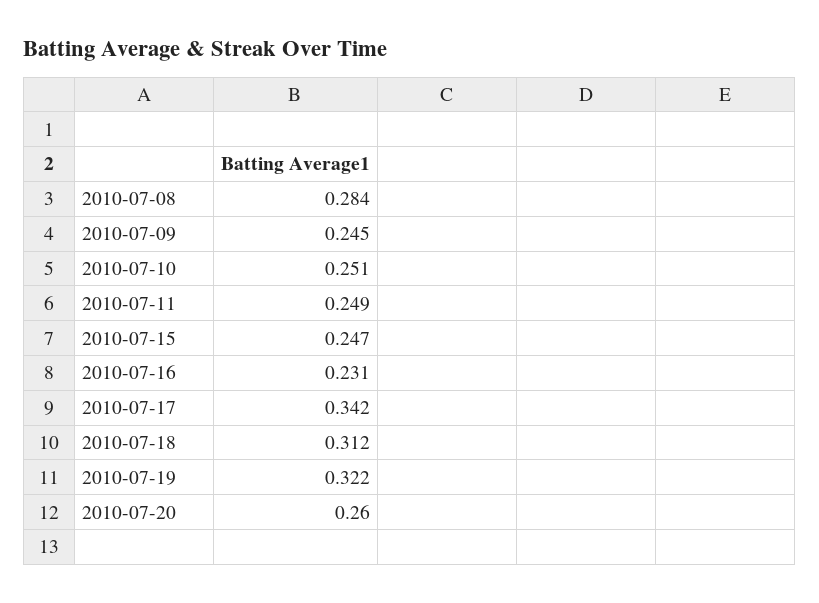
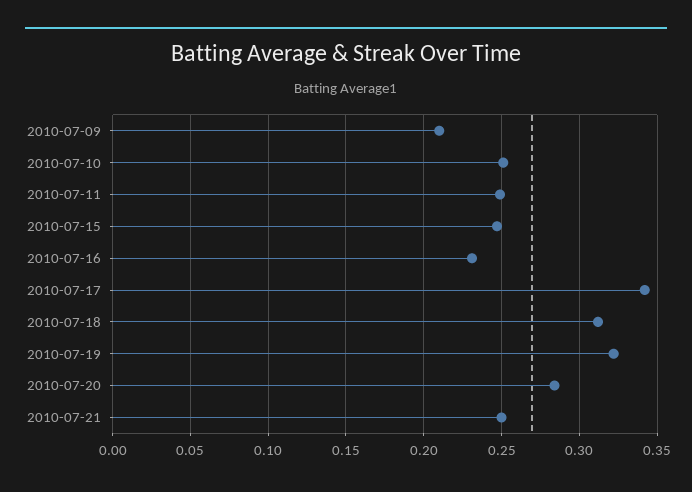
2010-07-08: 0.284 -> none
2010-07-09: 0.245 -> 0.21
2010-07-20: 0.26 -> 0.285
2010-07-21: none -> 0.25

